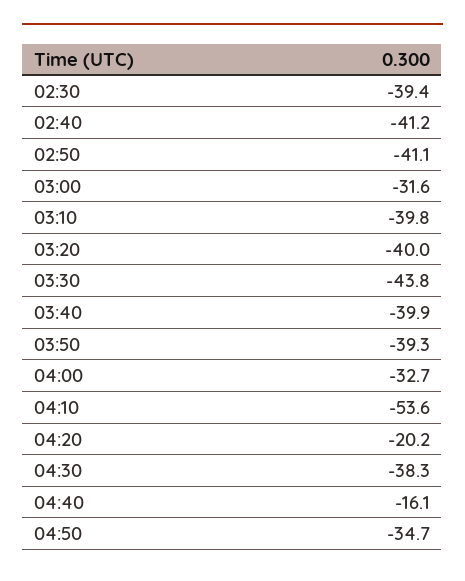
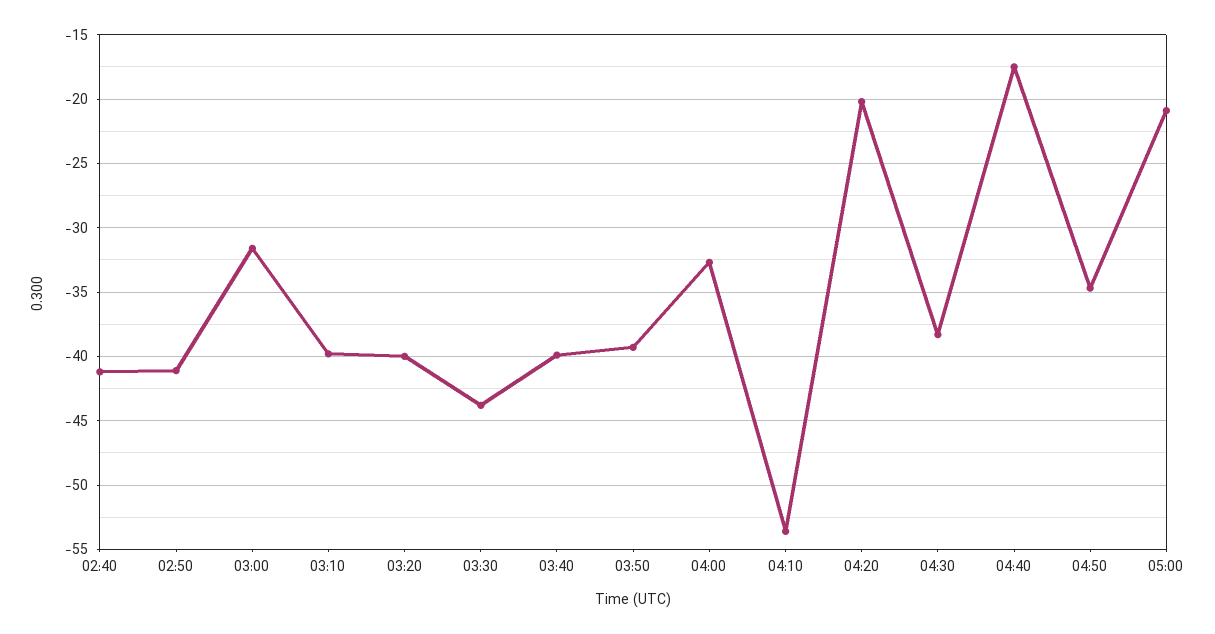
02:30: -39.4 -> none
04:40: -16.1 -> -17.5
05:00: none -> -21

